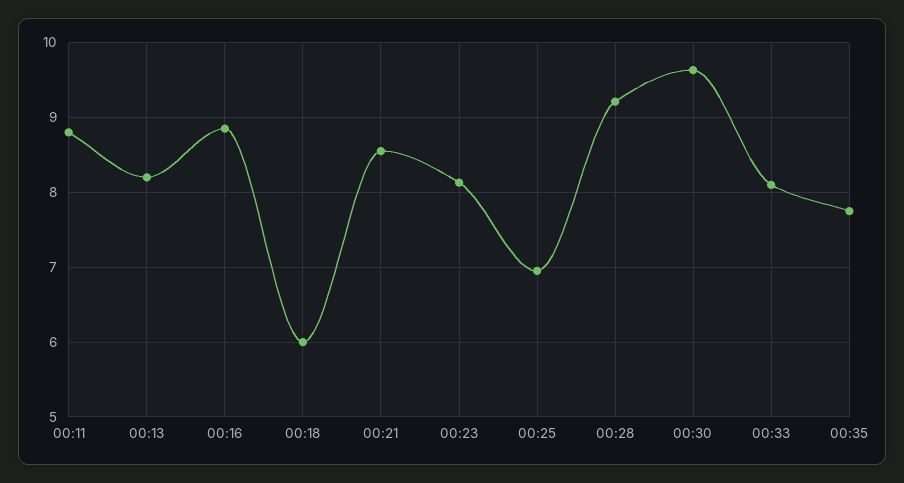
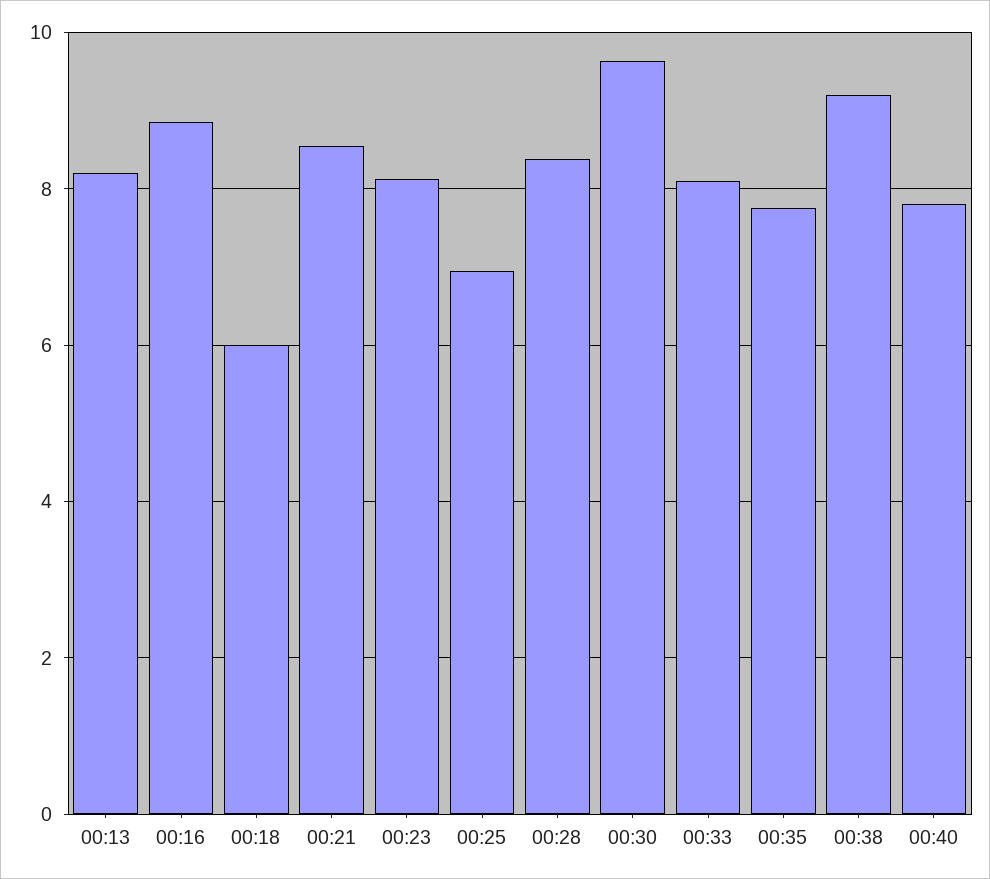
00:11: 8.8 -> none
00:28: 9.2 -> 8.4
00:38: none -> 9.2
00:40: none -> 7.8

